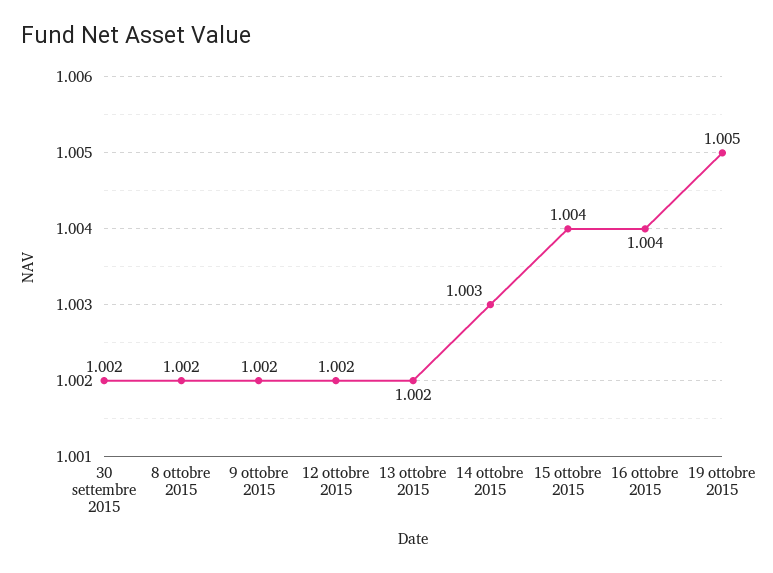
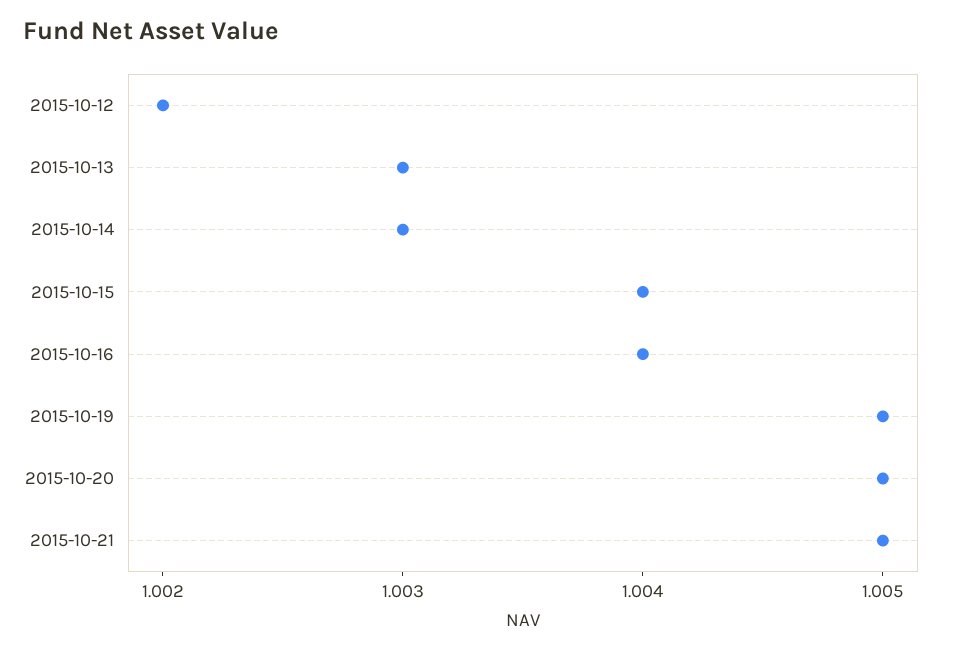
30 settembre 2015: 1.002 -> none
8 ottobre 2015: 1.002 -> none
9 ottobre 2015: 1.002 -> none
13 ottobre 2015: 1.002 -> 1.003
2015-10-20: none -> 1.005
2015-10-21: none -> 1.005

